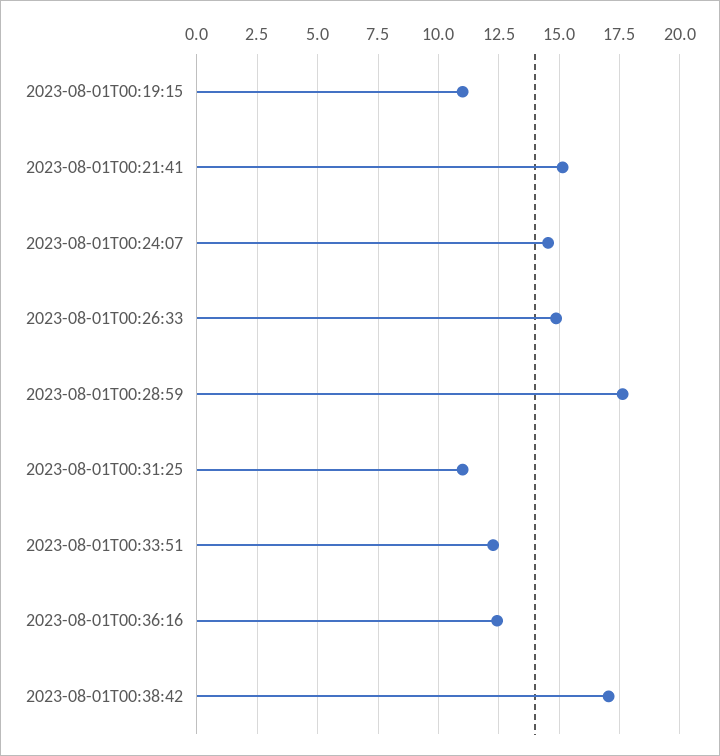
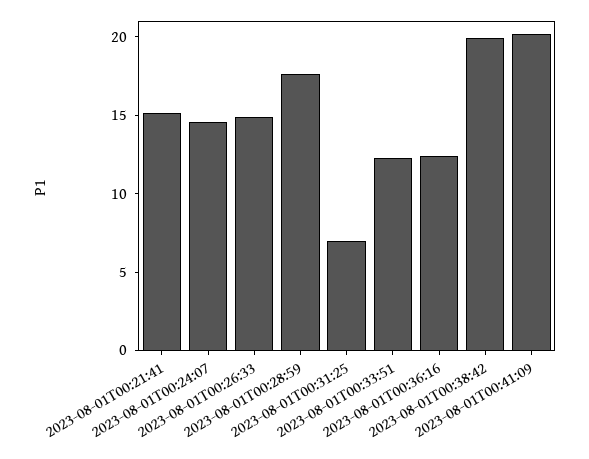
2023-08-01T00:19:15: 11 -> none
2023-08-01T00:31:25: 11 -> 7
2023-08-01T00:38:42: 17 -> 20
2023-08-01T00:41:09: none -> 20

